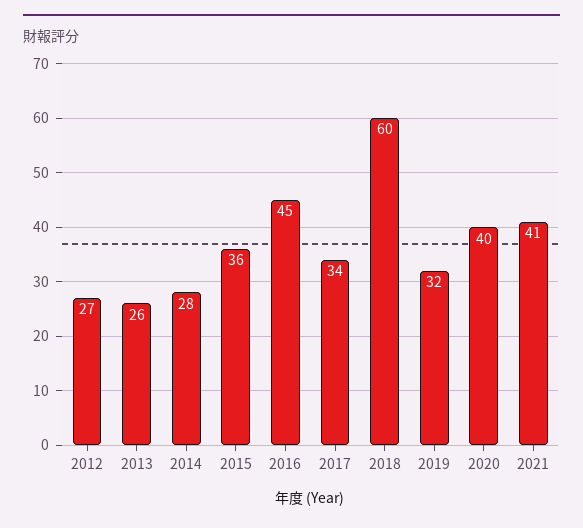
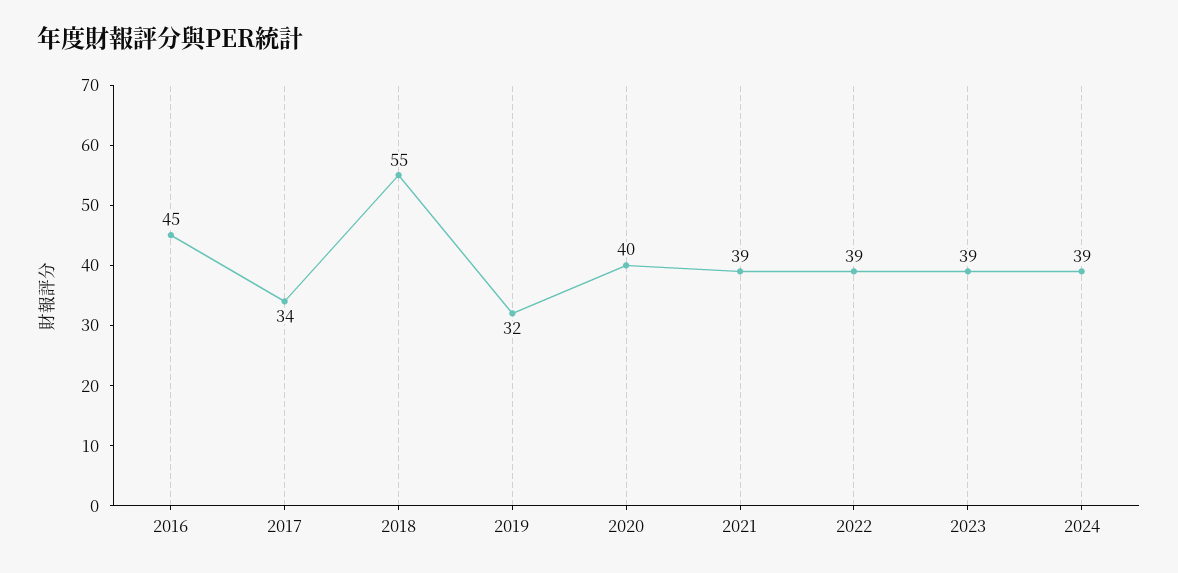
2012: 27 -> none
2013: 26 -> none
2014: 28 -> none
2015: 36 -> none
2018: 60 -> 55
2021: 41 -> 39
2022: none -> 39
2023: none -> 39
2024: none -> 39

